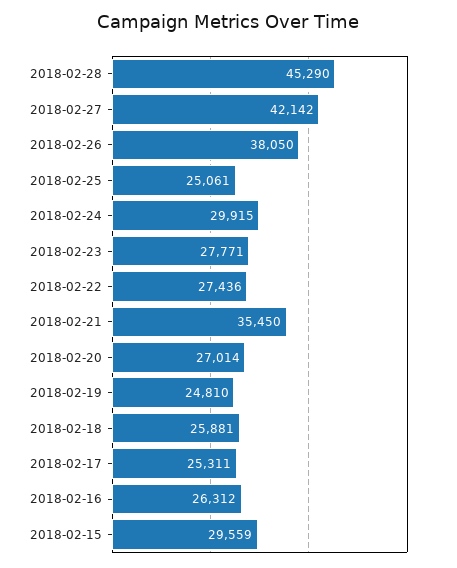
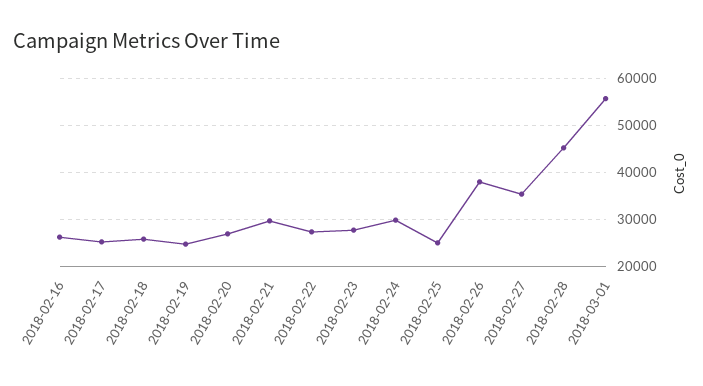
2018-02-27: 42142 -> 36000
2018-02-21: 35450 -> 30000
2018-02-15: 29559 -> none
2018-03-01: none -> 56000

